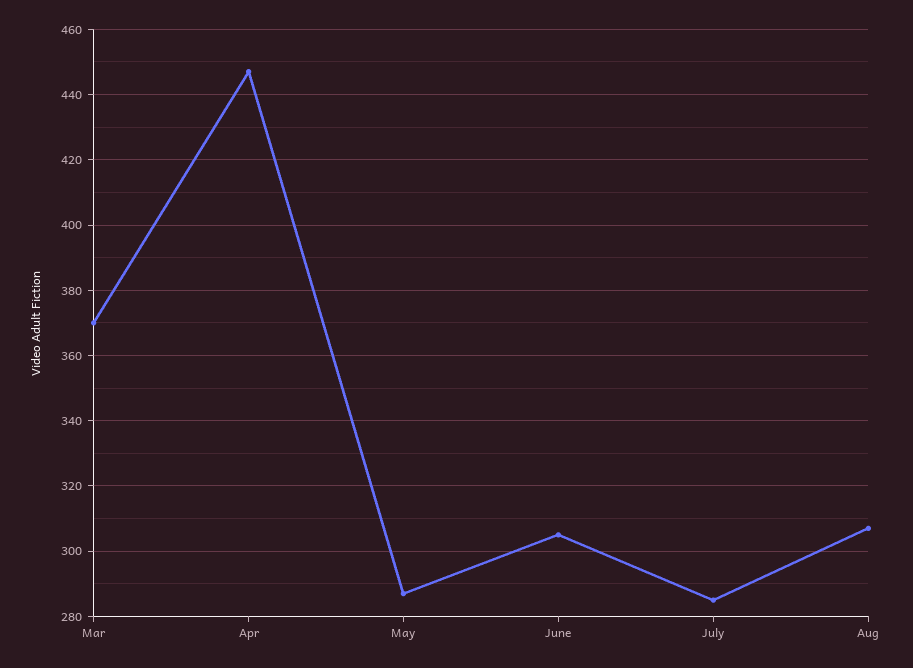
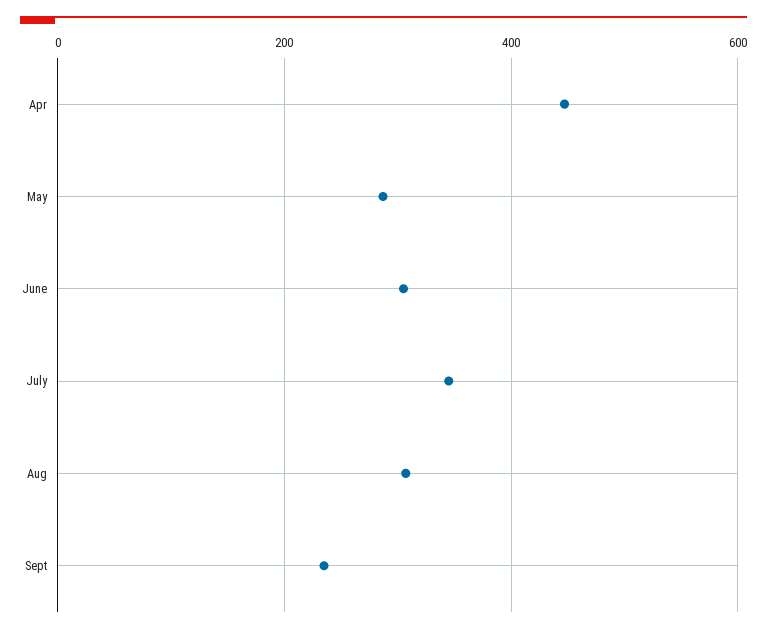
Mar: 370 -> none
July: 285 -> 340
Sept: none -> 240

